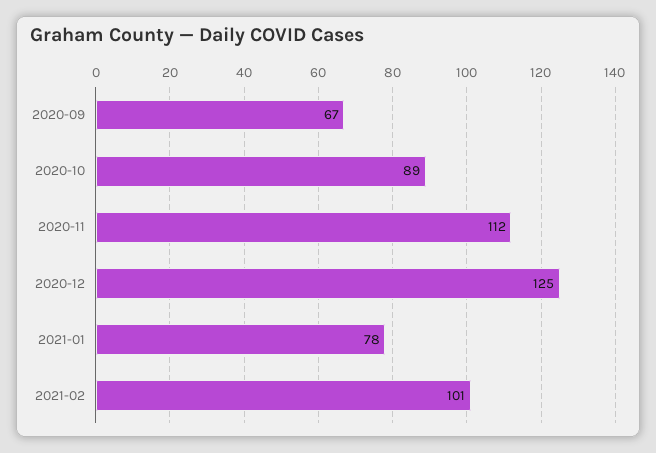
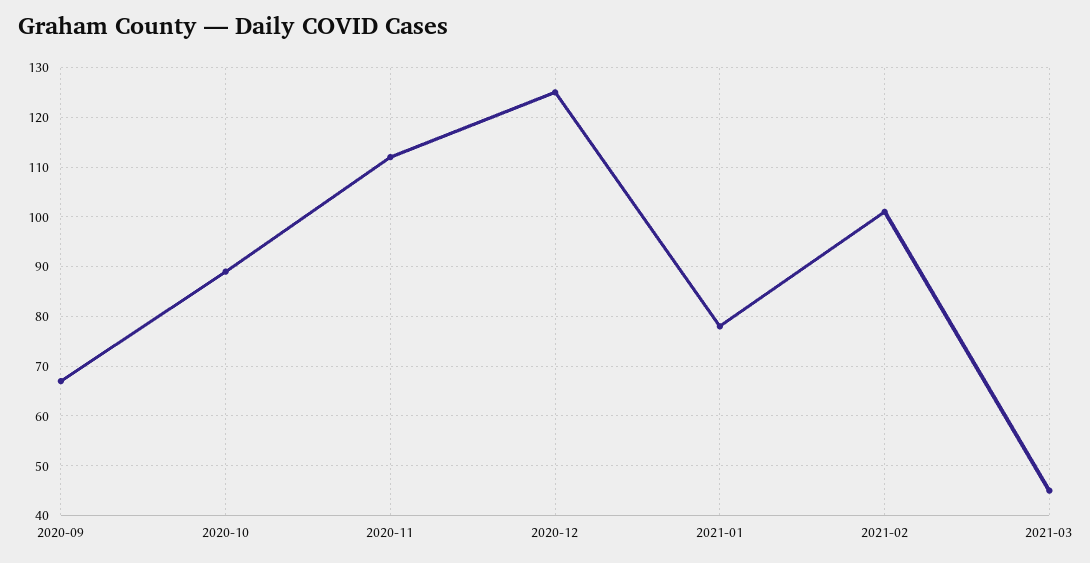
2021-03: none -> 45

